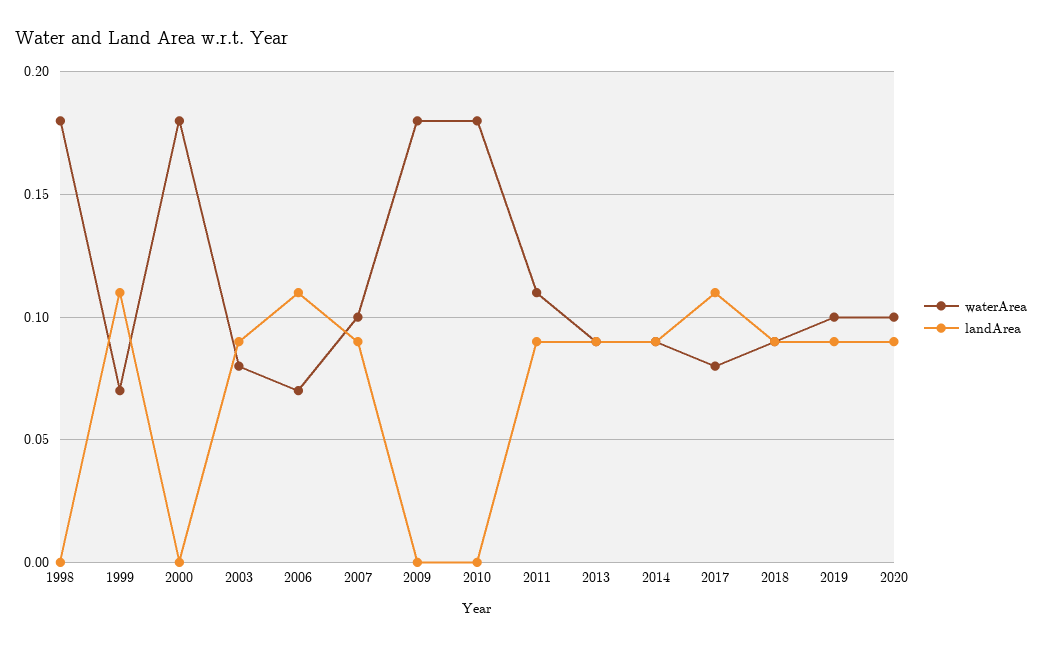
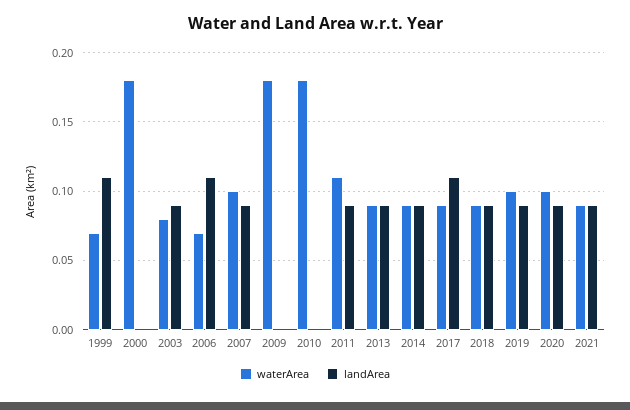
waterArea, 1998: 0.18 -> none
landArea, 1998: 0 -> none
waterArea, 2017: 0.08 -> 0.09
waterArea, 2021: none -> 0.09
landArea, 2021: none -> 0.09

